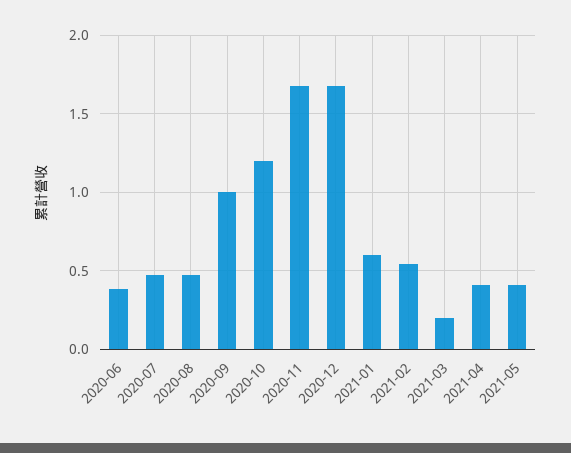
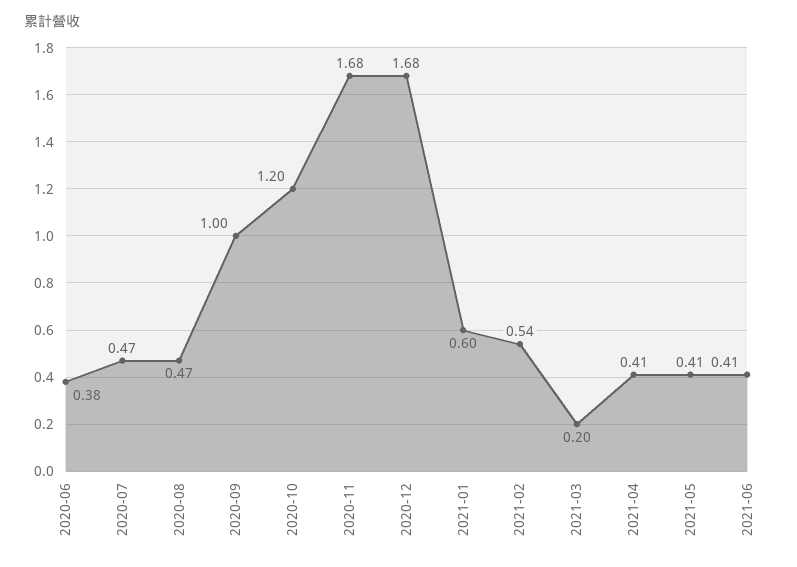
2021-06: none -> 0.41

